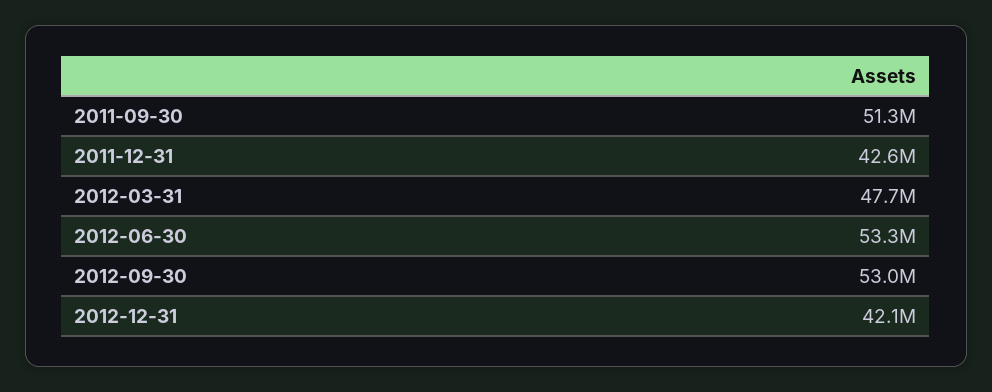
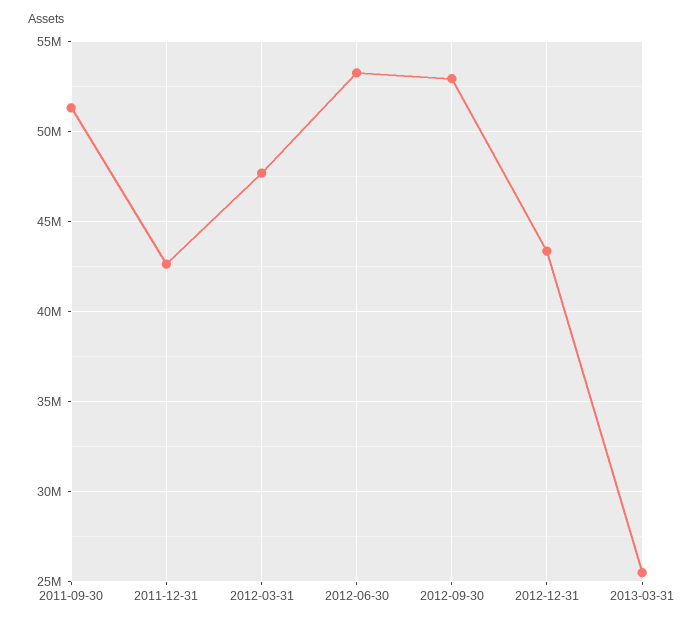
2012-12-31: 42100000 -> 43500000
2013-03-31: none -> 25500000

